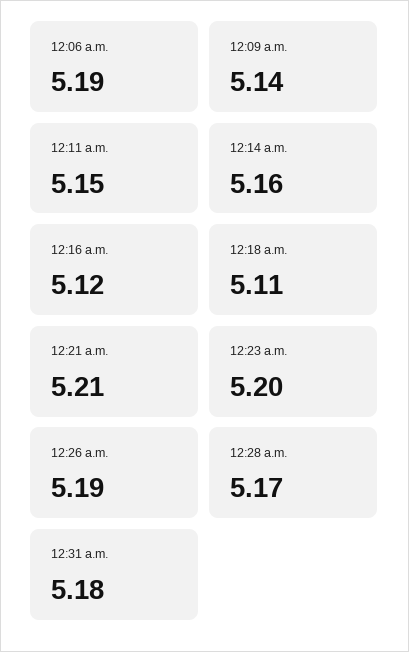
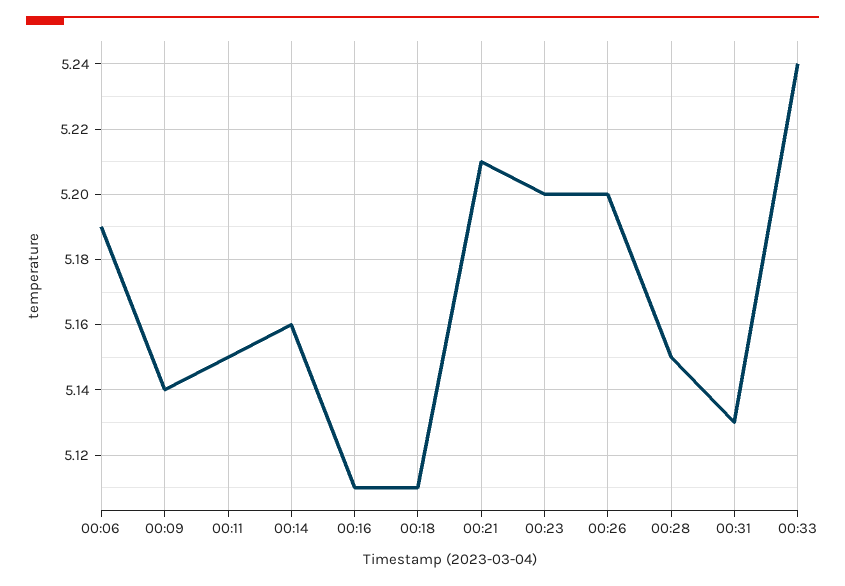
12:16 a.m.: 5.12 -> 5.11
12:26 a.m.: 5.19 -> 5.2
12:28 a.m.: 5.17 -> 5.15
12:31 a.m.: 5.18 -> 5.13
00:33: none -> 5.24

